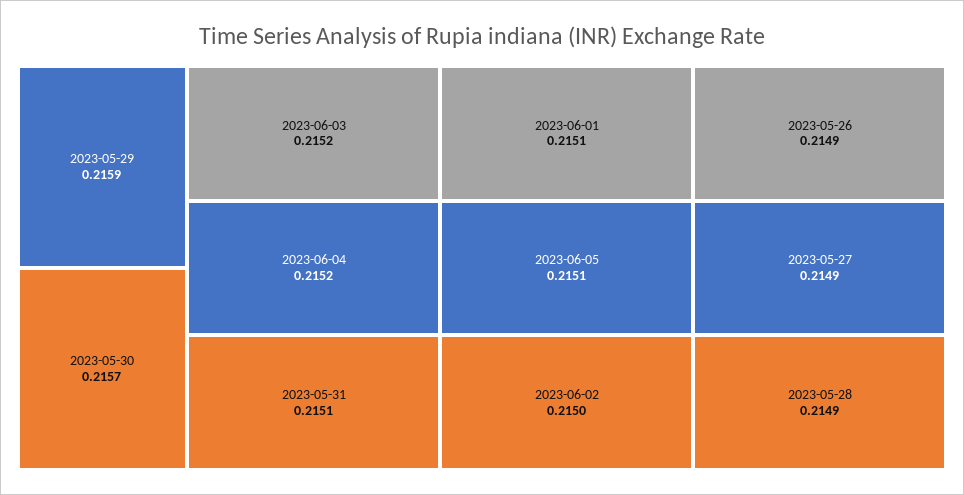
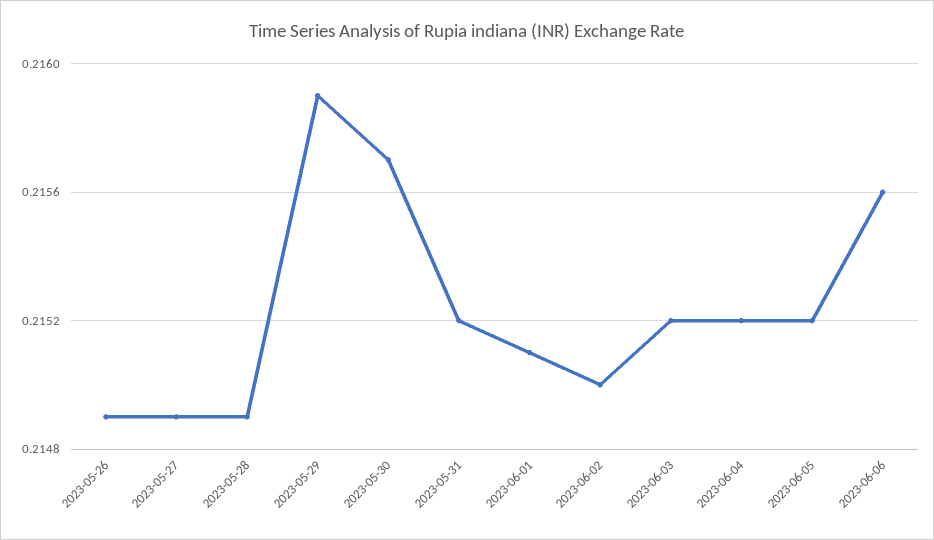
2023-05-31: 0.2151 -> 0.2152
2023-06-05: 0.2151 -> 0.2152
2023-06-06: none -> 0.2156

